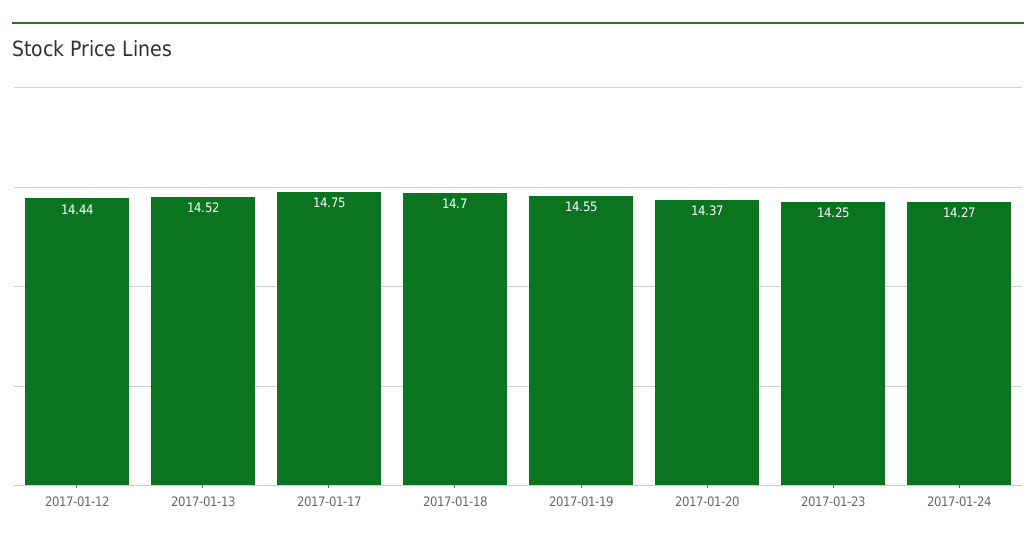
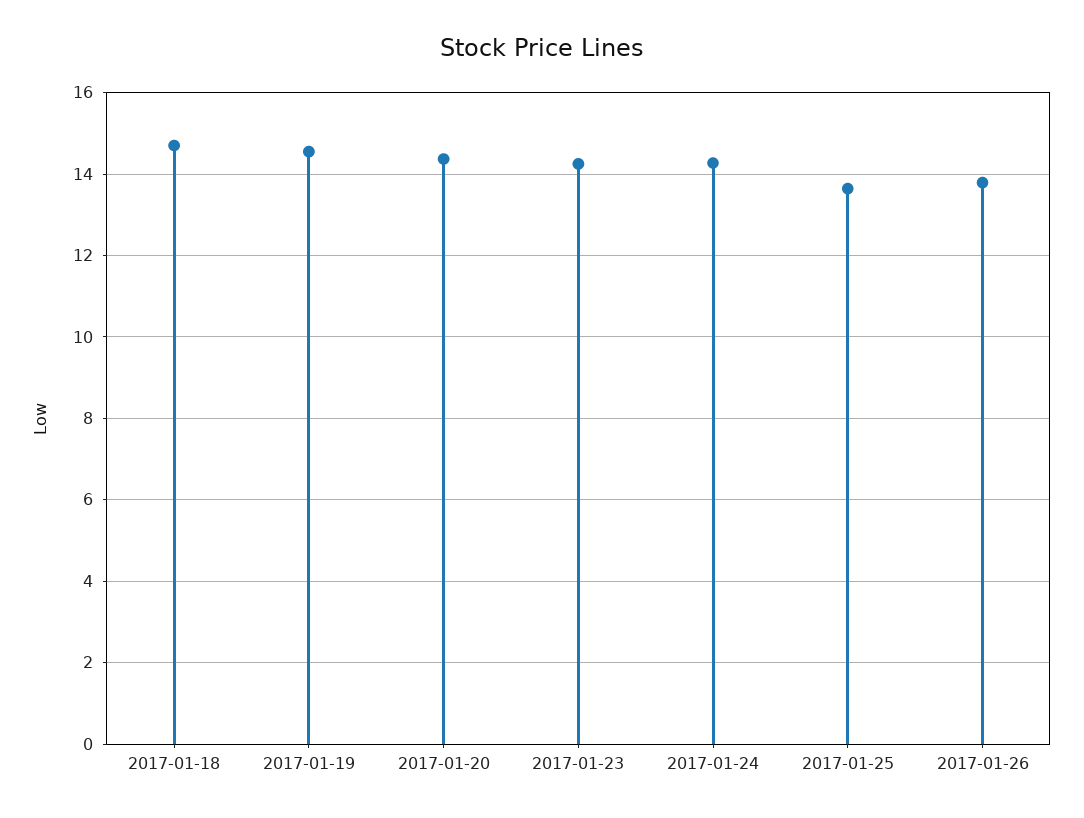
2017-01-12: 14.44 -> none
2017-01-13: 14.52 -> none
2017-01-17: 14.75 -> none
2017-01-25: none -> 13.6
2017-01-26: none -> 13.8

